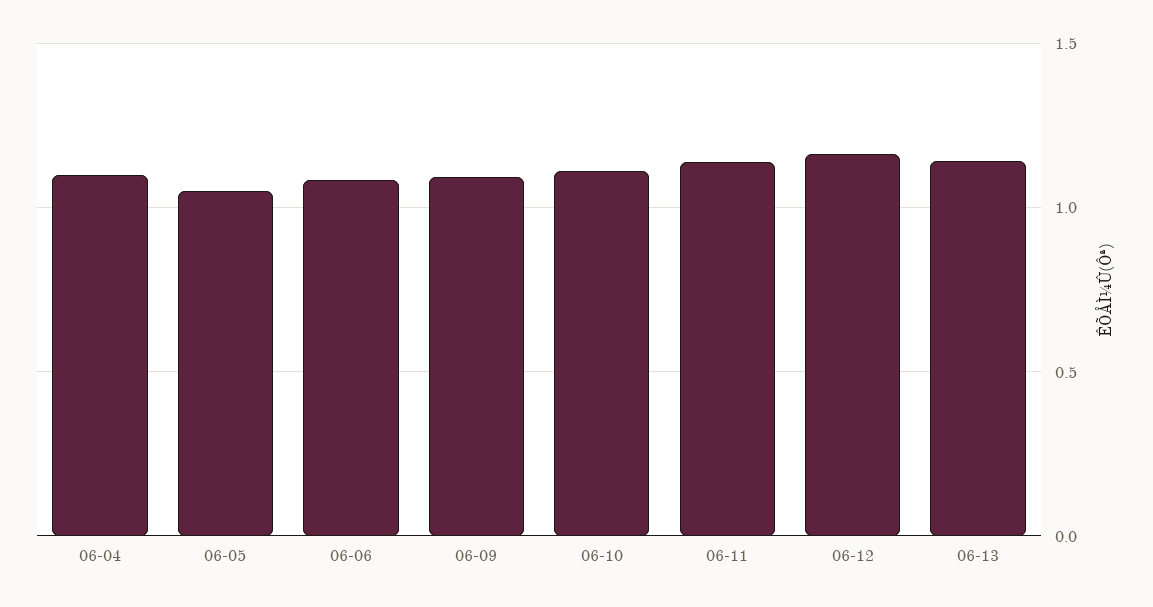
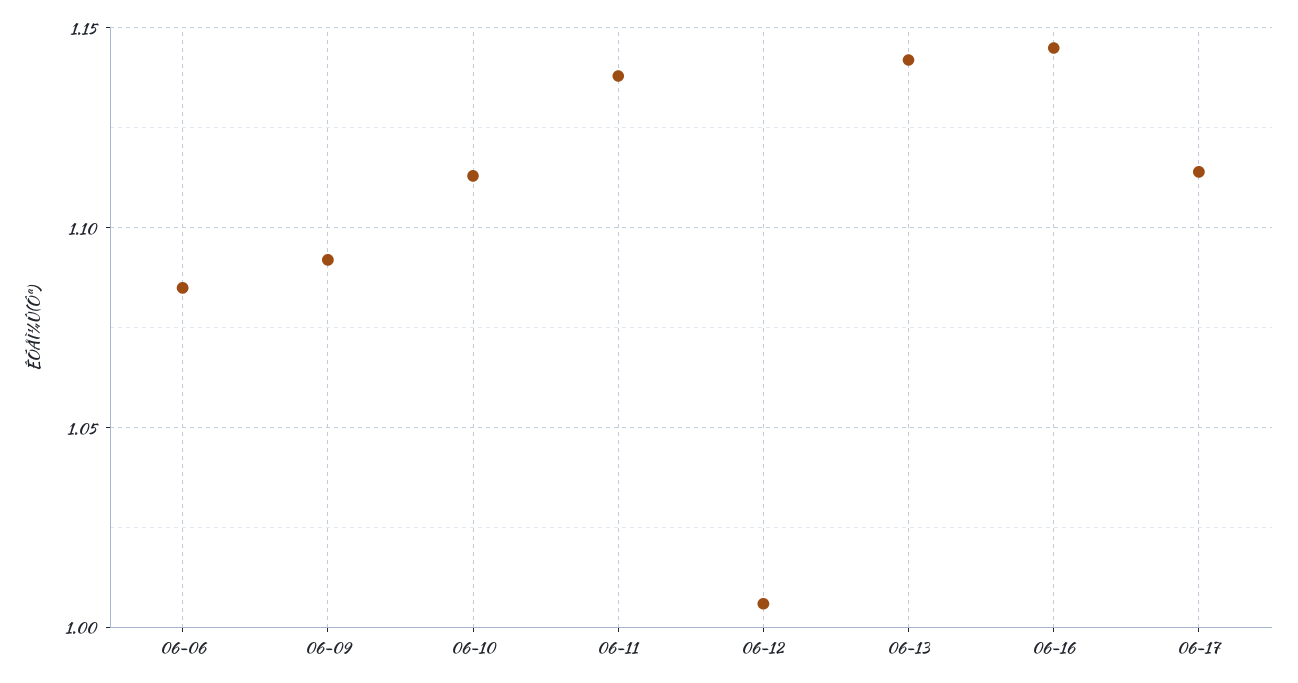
06-04: 1.1 -> none
06-05: 1.05 -> none
06-12: 1.15 -> 1.005
06-16: none -> 1.145
06-17: none -> 1.115

